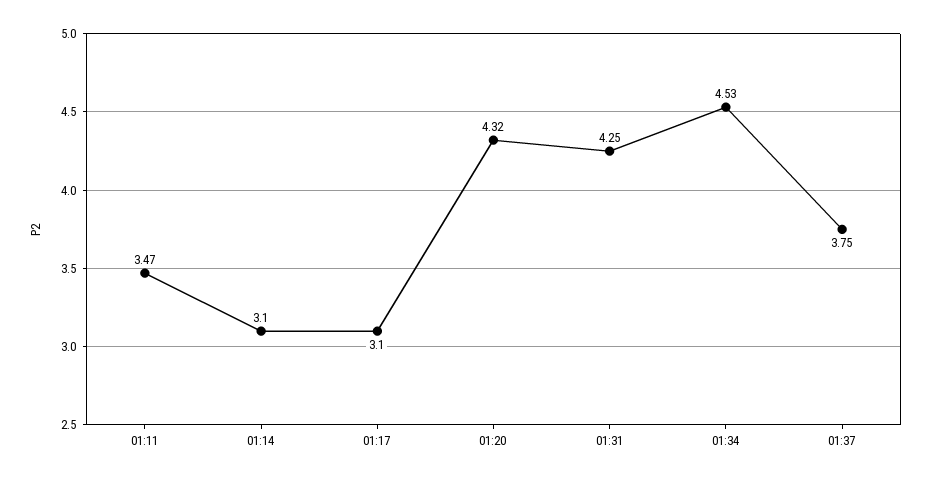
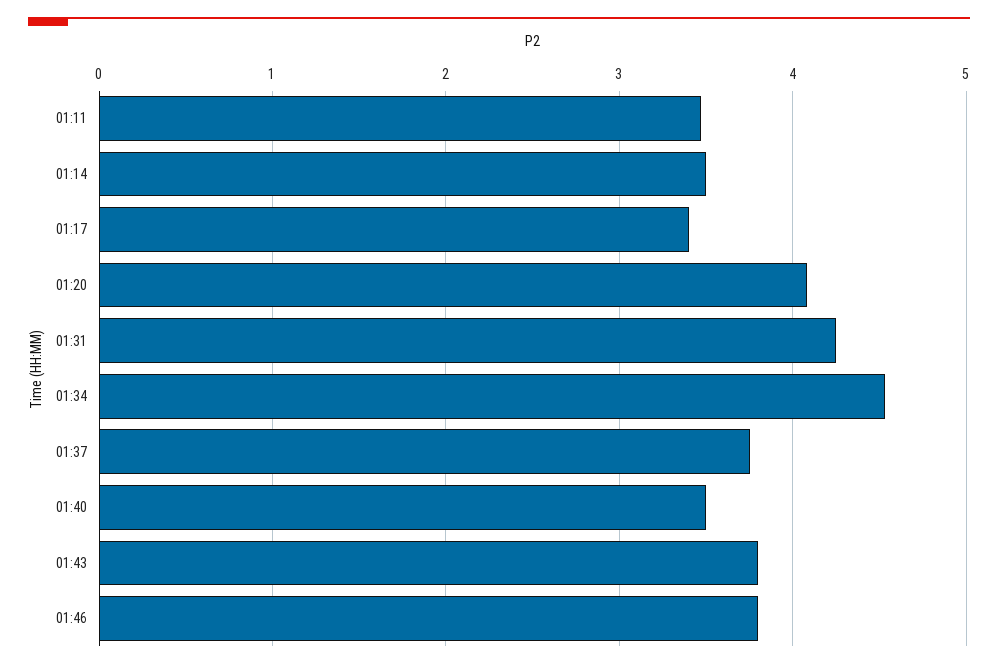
01:14: 3.1 -> 3.5
01:17: 3.1 -> 3.4
01:20: 4.32 -> 4.1
01:40: none -> 3.5
01:43: none -> 3.8
01:46: none -> 3.8

